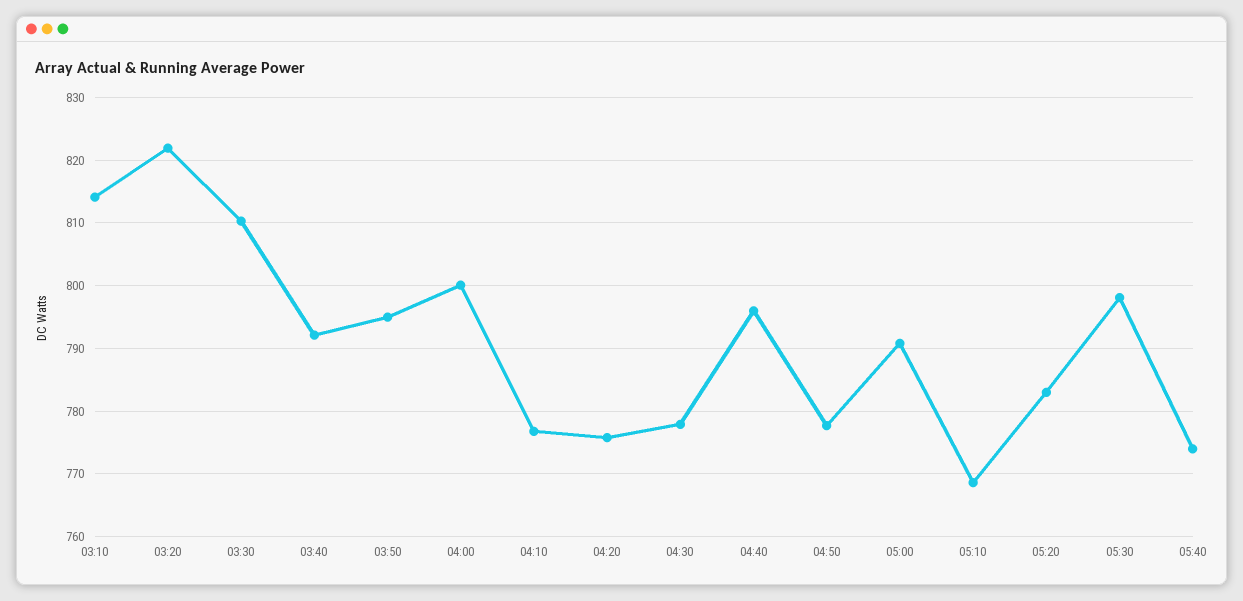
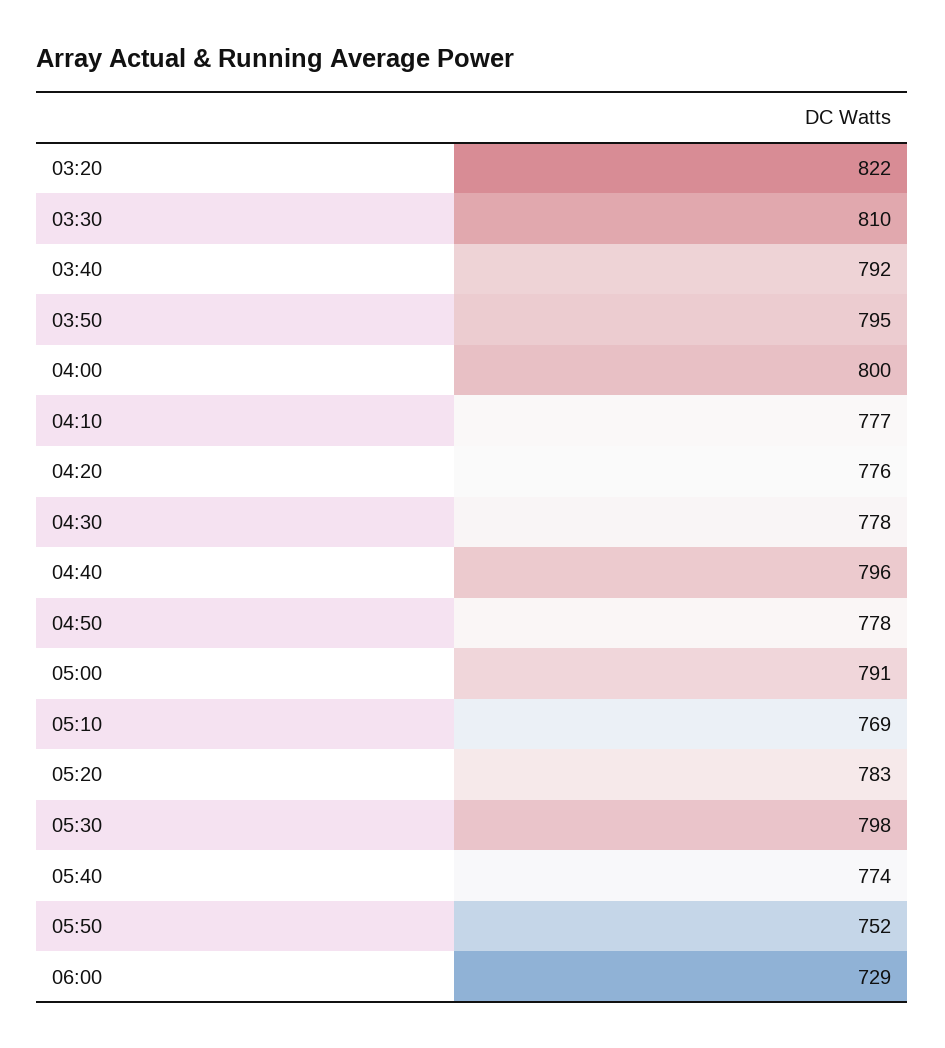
03:10: 814 -> none
05:50: none -> 752
06:00: none -> 729

